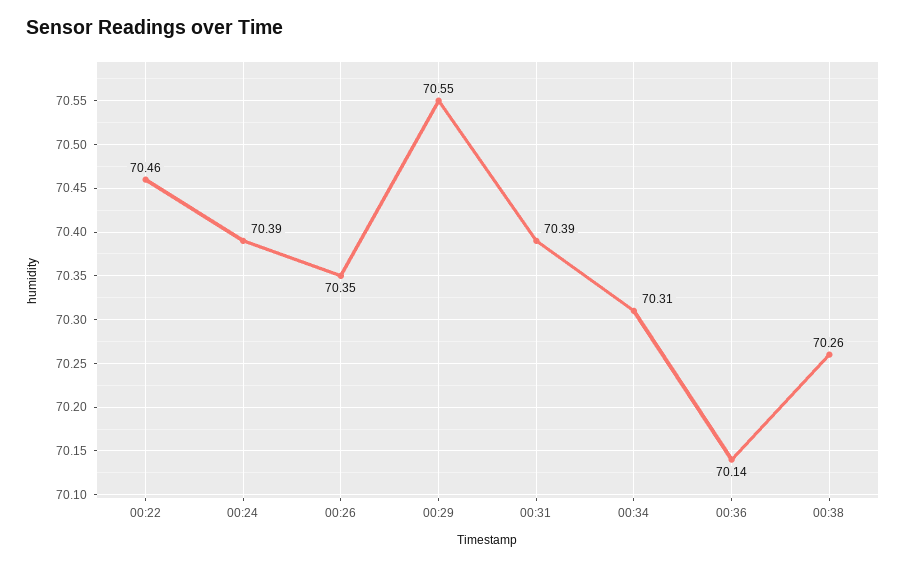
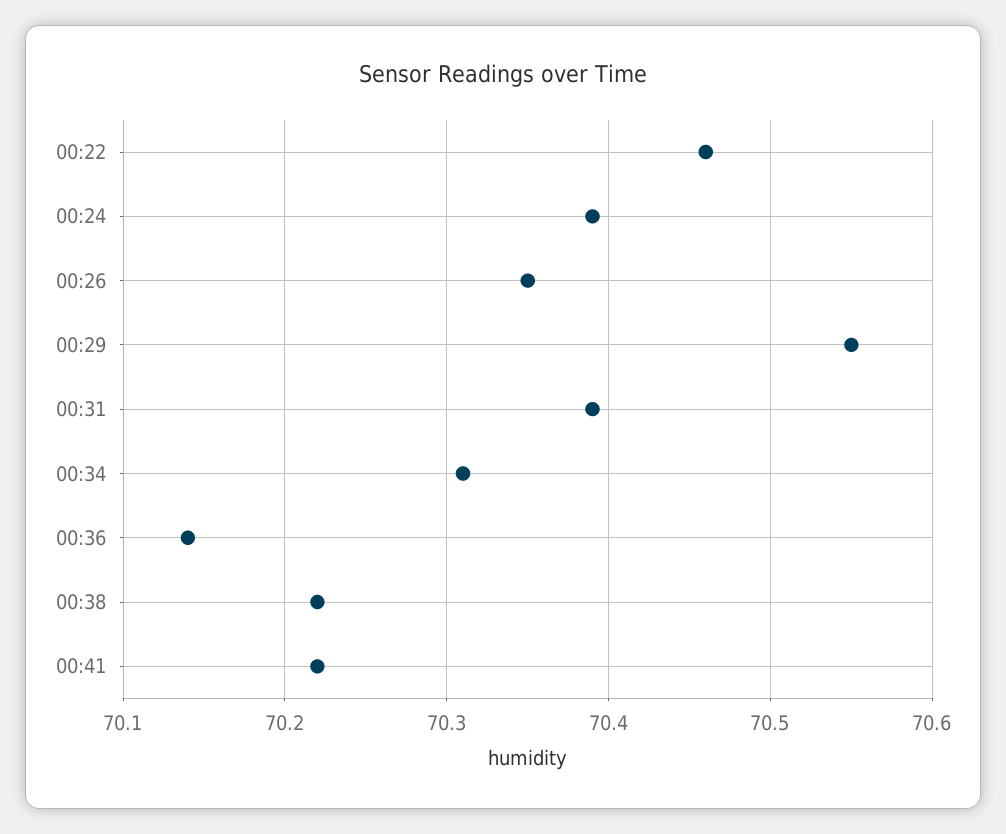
00:38: 70.26 -> 70.22
00:41: none -> 70.22

